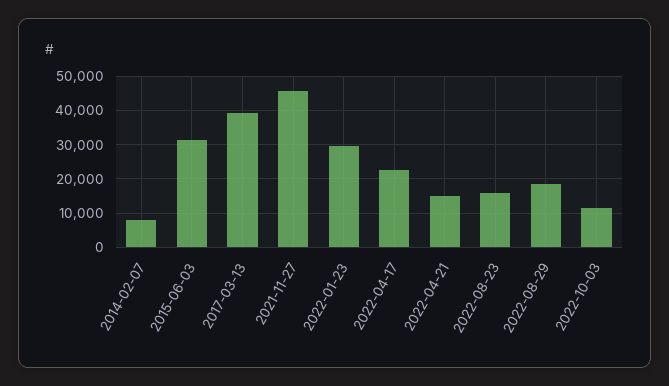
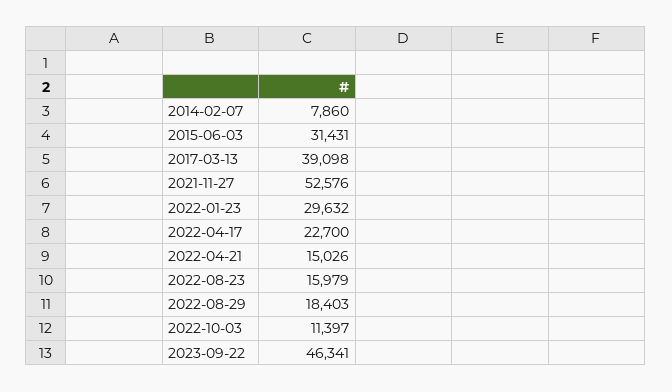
2021-11-27: 46000 -> 52576
2023-09-22: none -> 46341

